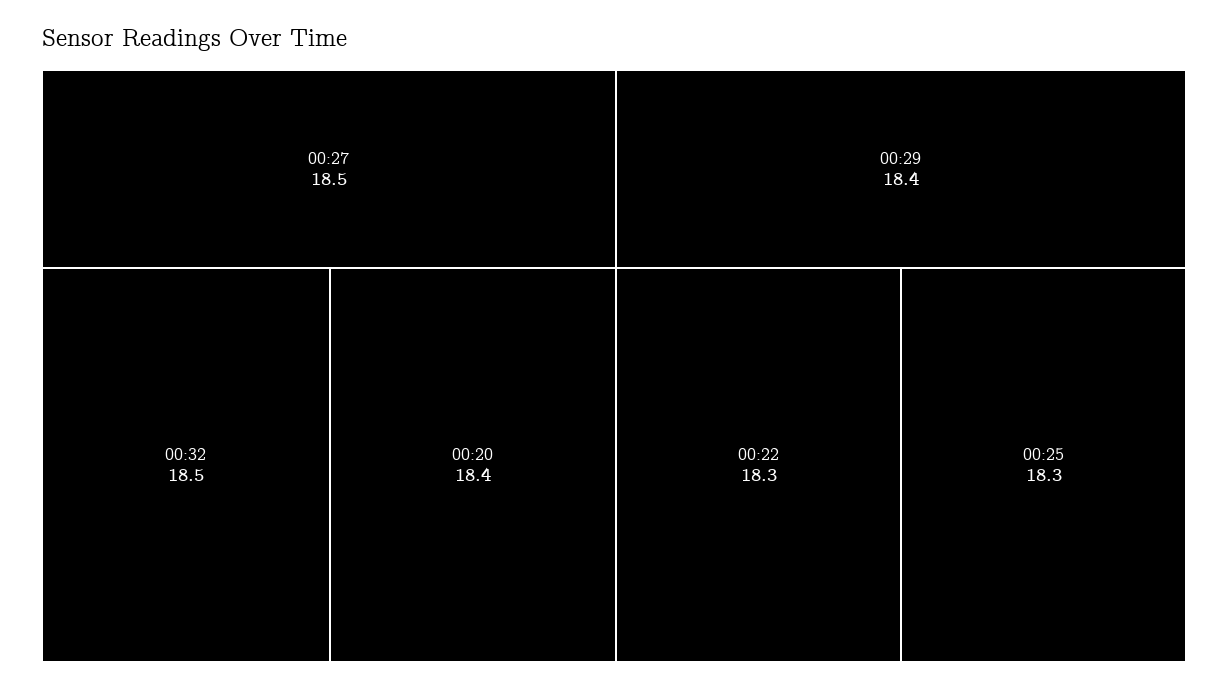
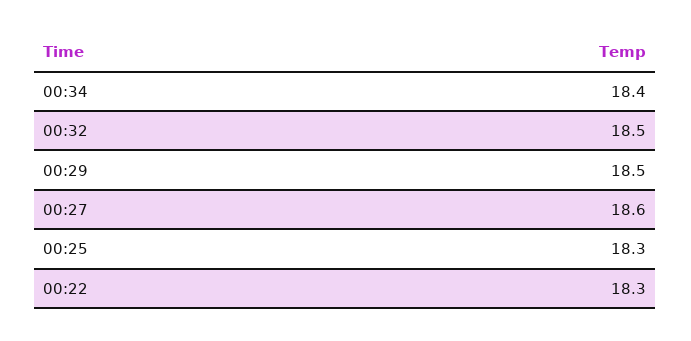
00:27: 18.5 -> 18.6
00:20: 18.4 -> none
00:29: 18.4 -> 18.5
00:34: none -> 18.4

